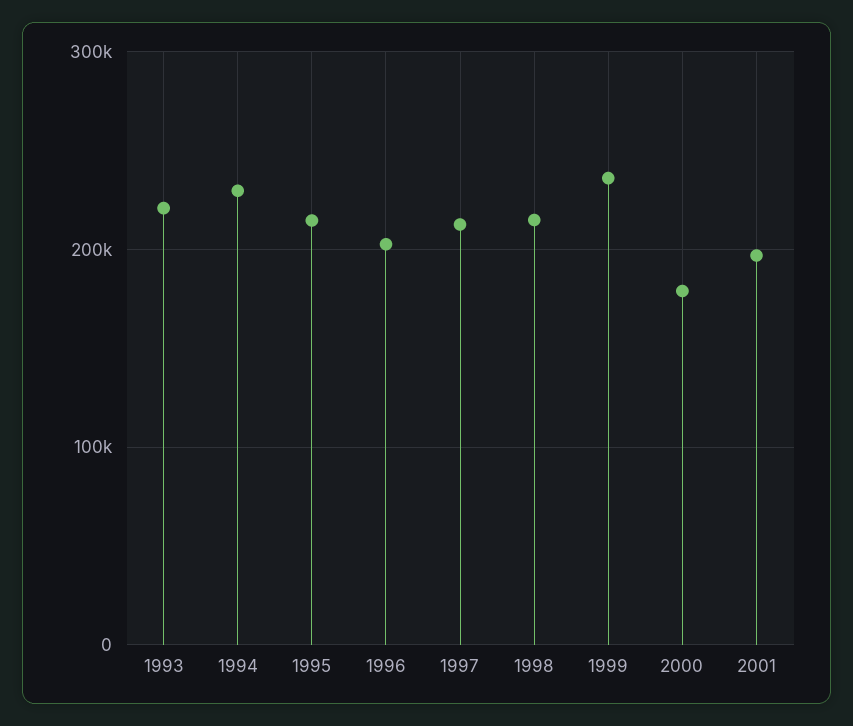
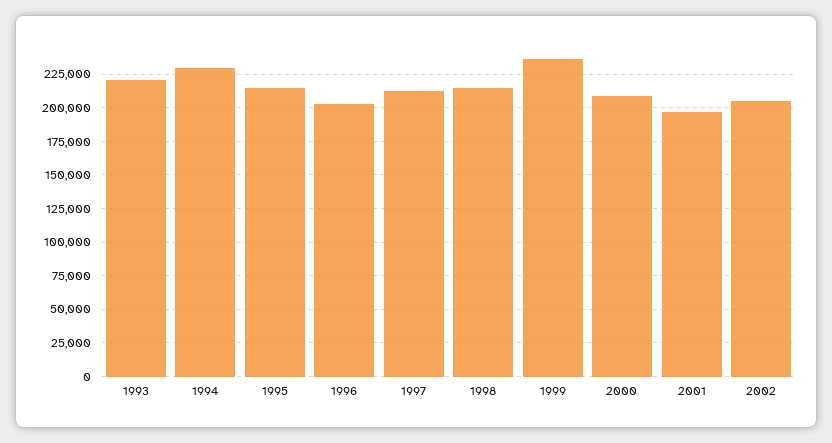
2000: 180000 -> 210000
2002: none -> 205000

